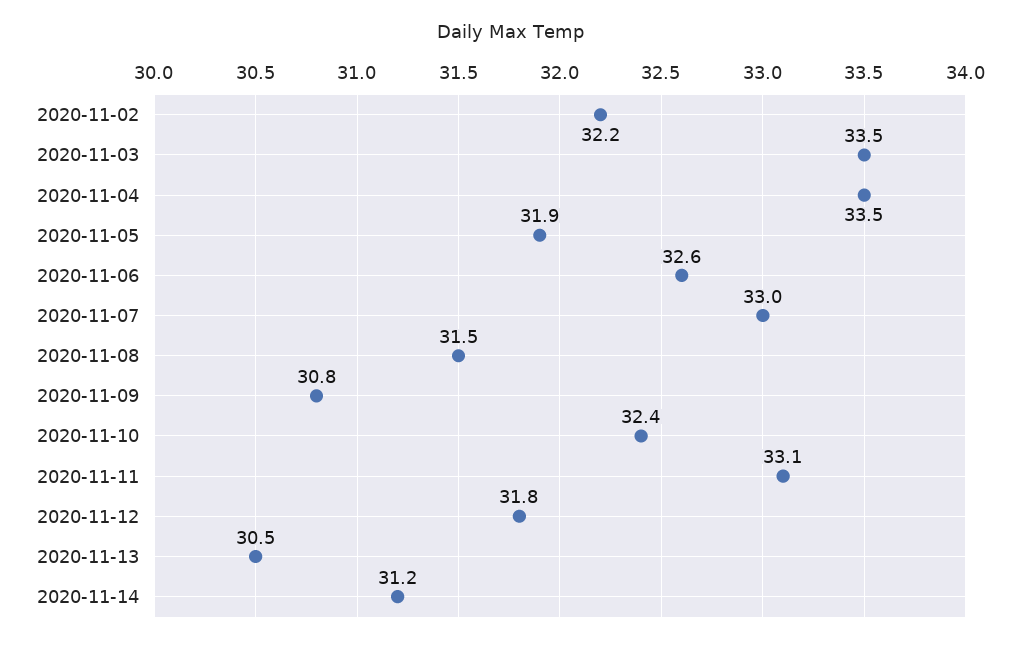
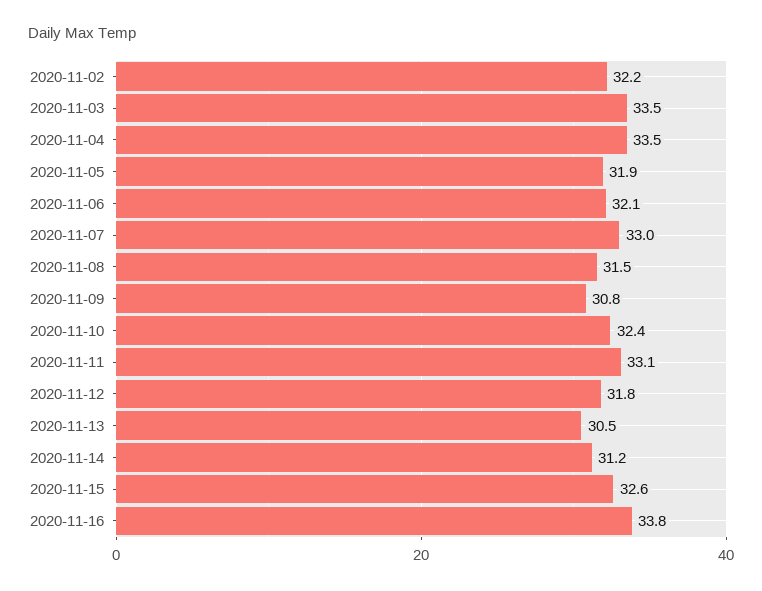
2020-11-06: 32.6 -> 32.1
2020-11-15: none -> 32.6
2020-11-16: none -> 33.8

